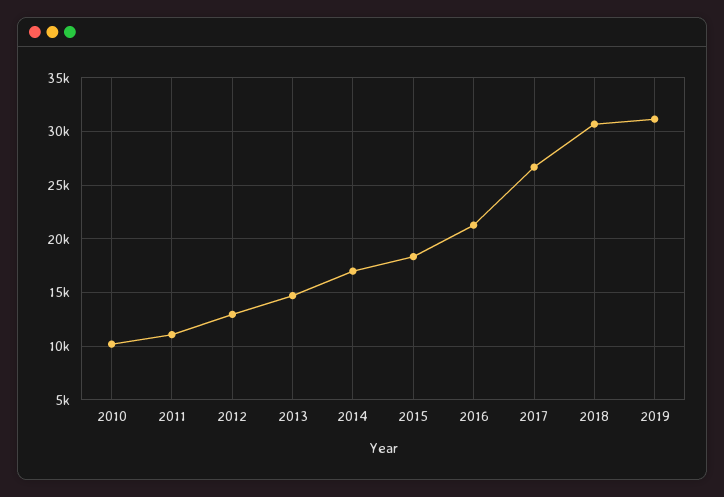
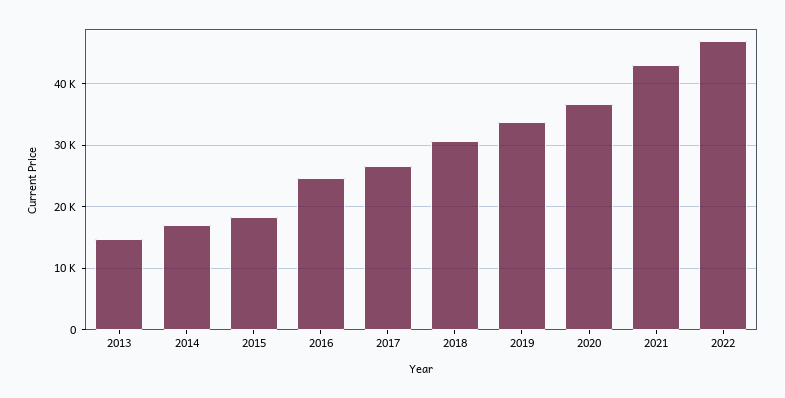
2010: 10000 -> none
2011: 11000 -> none
2012: 13000 -> none
2016: 21000 -> 25000
2019: 31000 -> 34000
2020: none -> 37000
2021: none -> 43000
2022: none -> 47000

